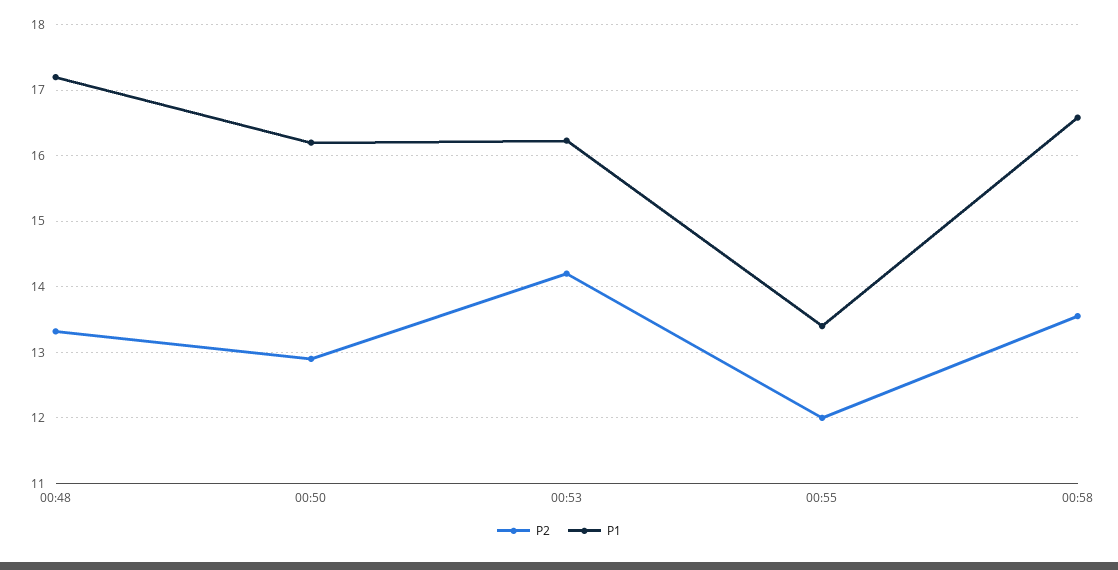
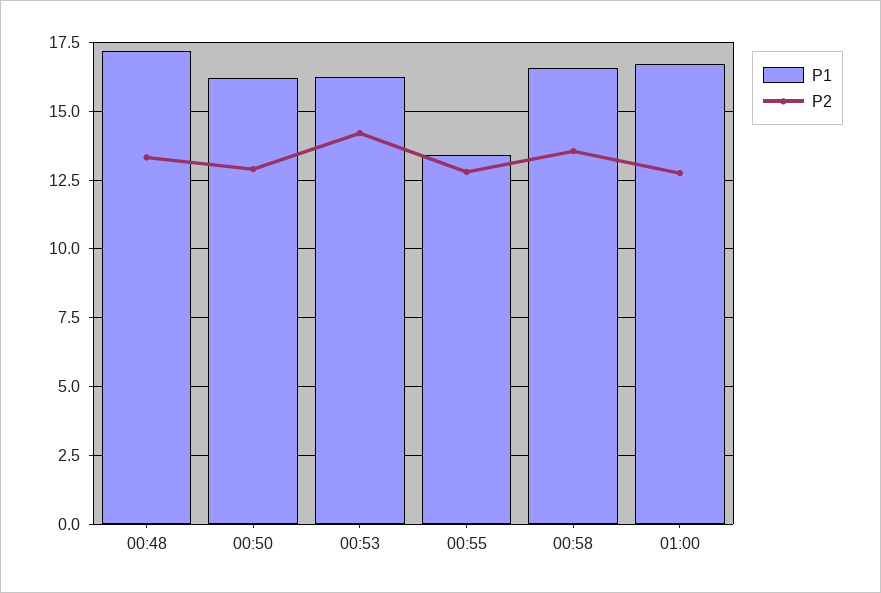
P2, 00:55: 12 -> 12.75
P1, 01:00: none -> 16.75
P2, 01:00: none -> 12.75

